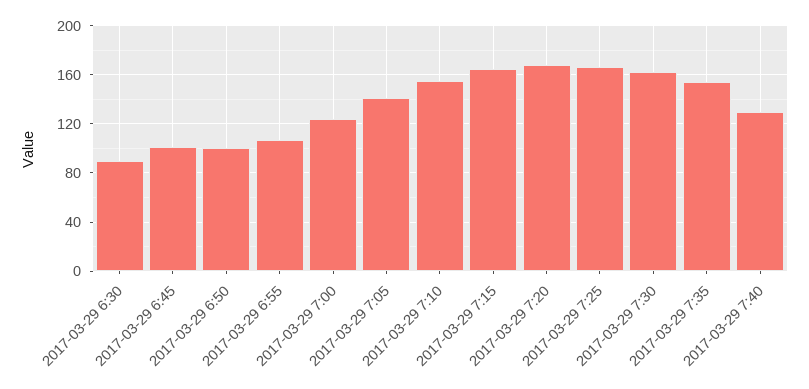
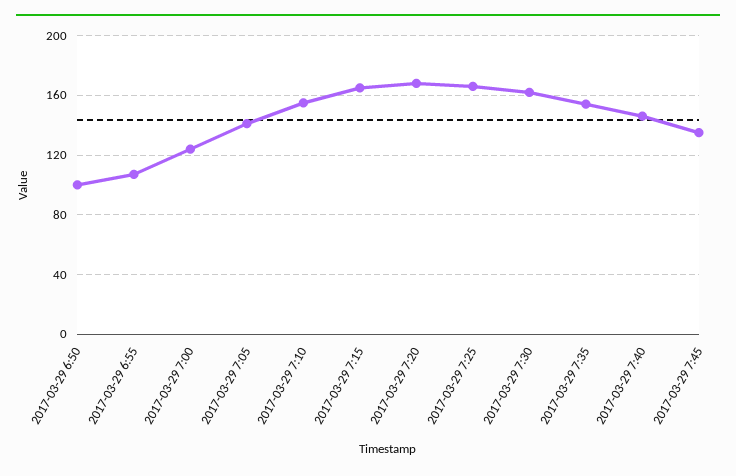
2017-03-29 6:30: 90 -> none
2017-03-29 6:45: 100 -> none
2017-03-29 7:40: 130 -> 145
2017-03-29 7:45: none -> 135

